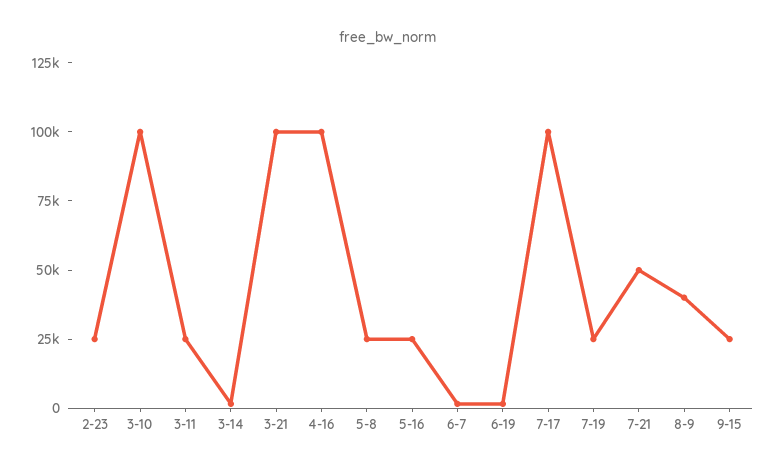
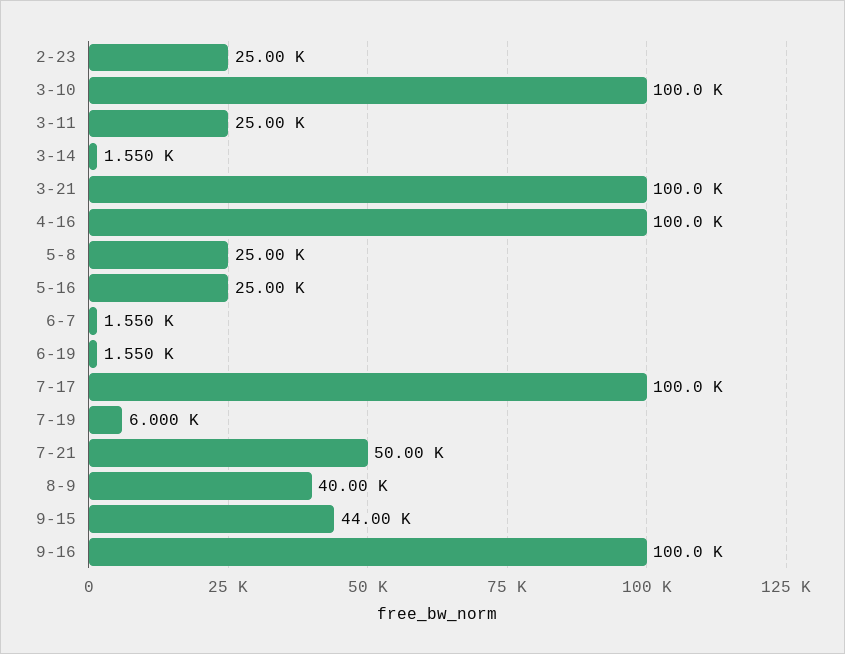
7-19: 25000 -> 6000
9-15: 25000 -> 44000
9-16: none -> 100000

